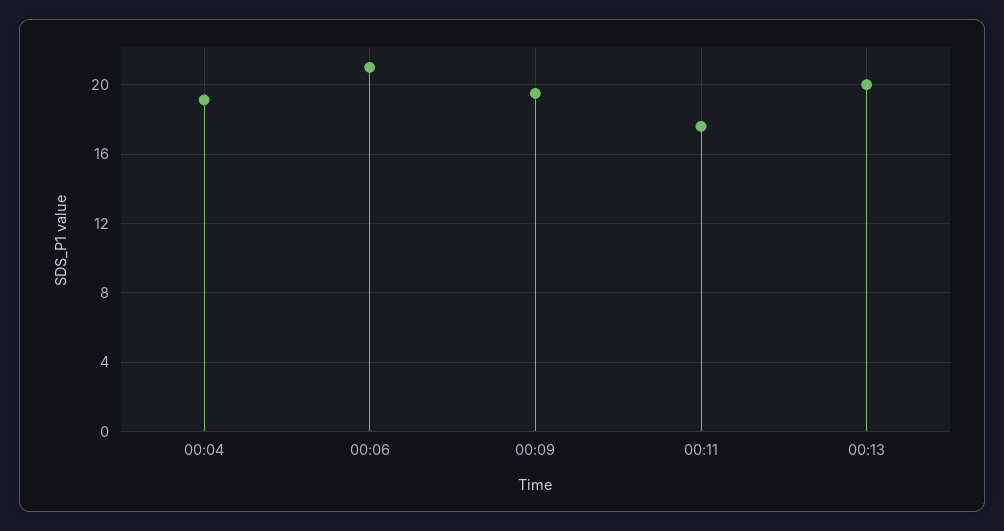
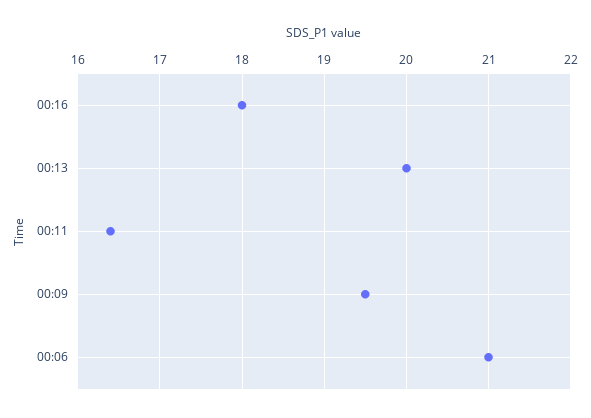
00:04: 19 -> none
00:11: 17.5 -> 16.4
00:16: none -> 18

